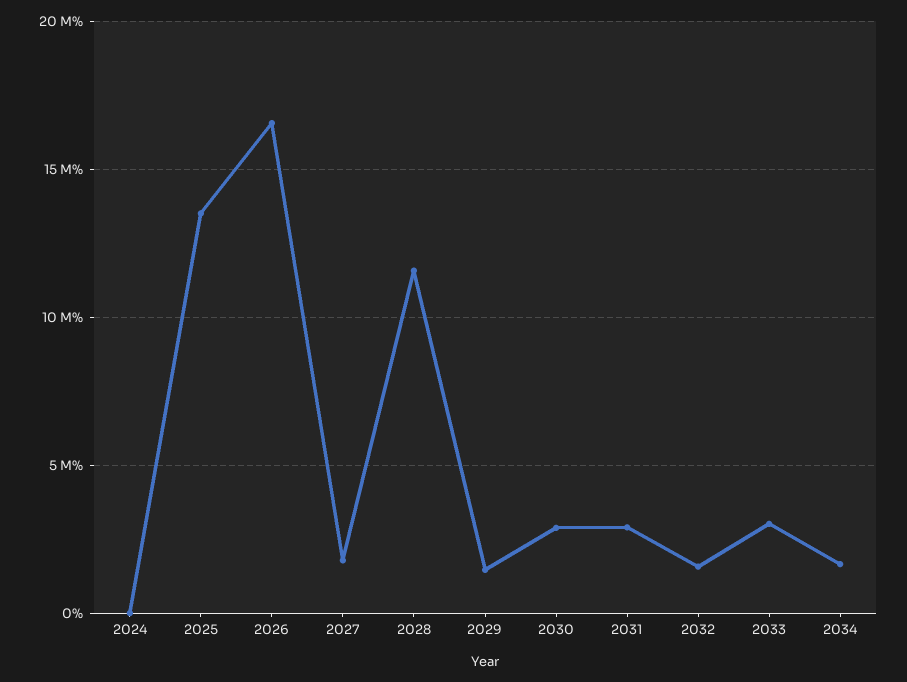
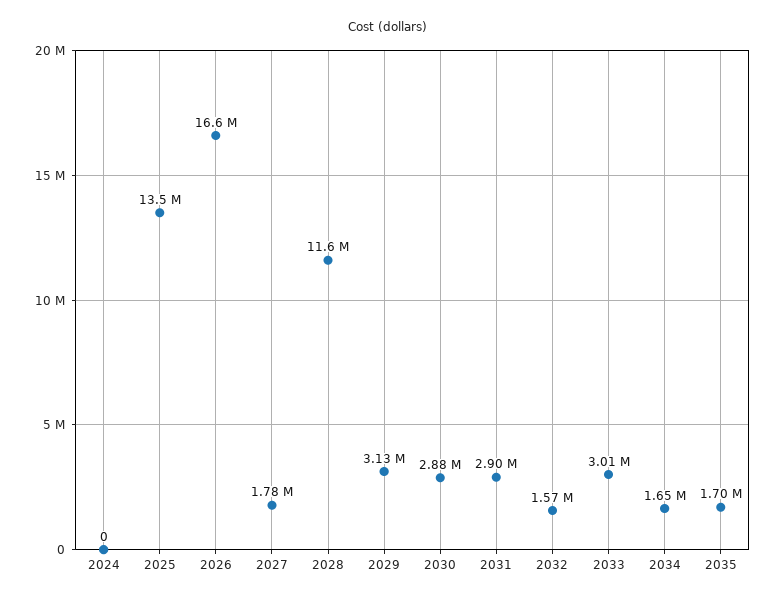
2029: 1500000 -> 3130000
2035: none -> 1700000

